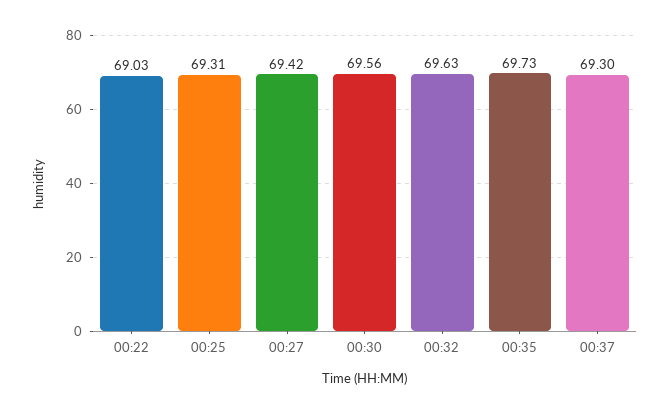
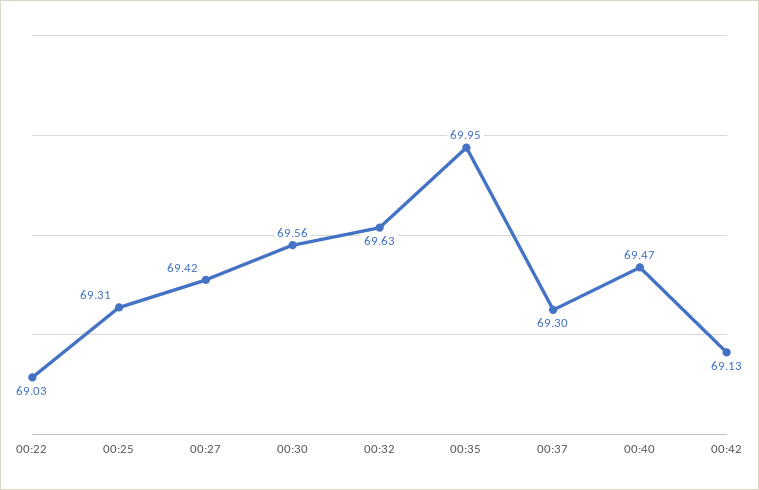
00:35: 69.73 -> 69.95
00:40: none -> 69.47
00:42: none -> 69.13

